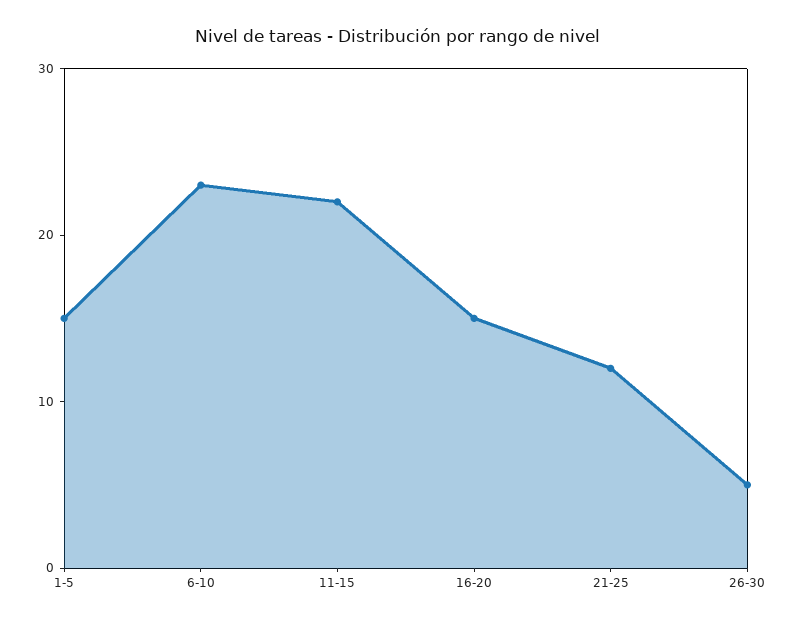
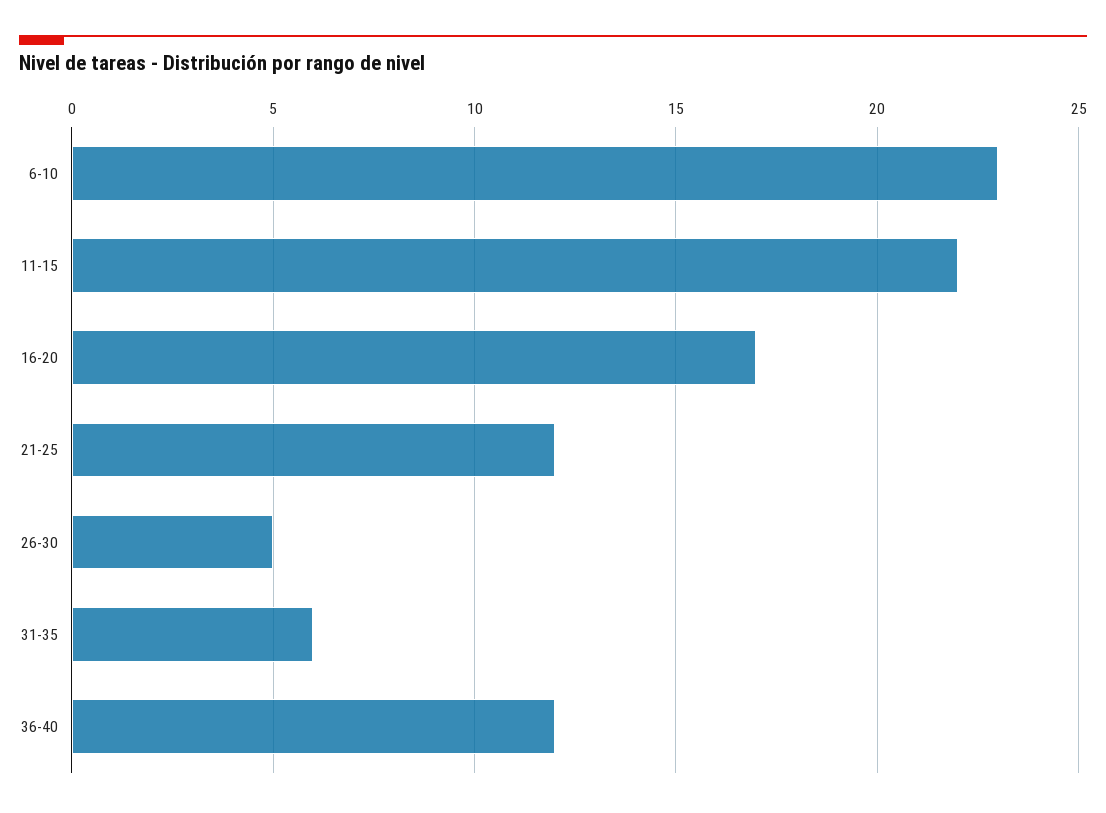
1-5: 15 -> none
16-20: 15 -> 17
31-35: none -> 6
36-40: none -> 12

